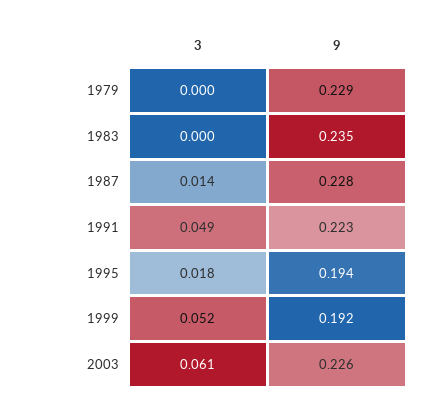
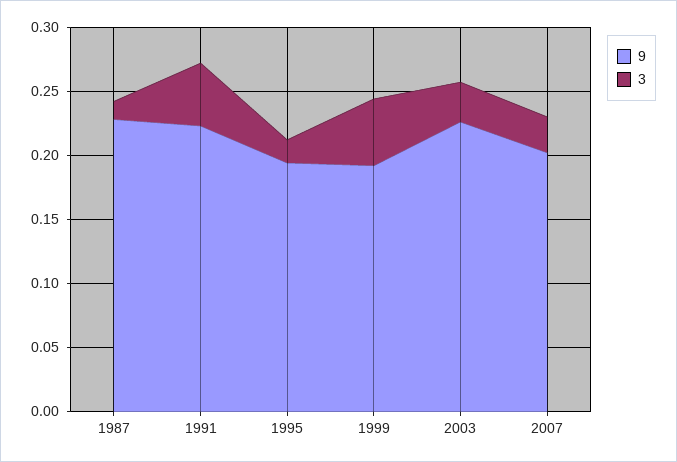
3, 1979: 0 -> none
9, 1979: 0.229 -> none
3, 1983: 0 -> none
9, 1983: 0.235 -> none
3, 2003: 0.061 -> 0.03
9, 2007: none -> 0.2
3, 2007: none -> 0.03

